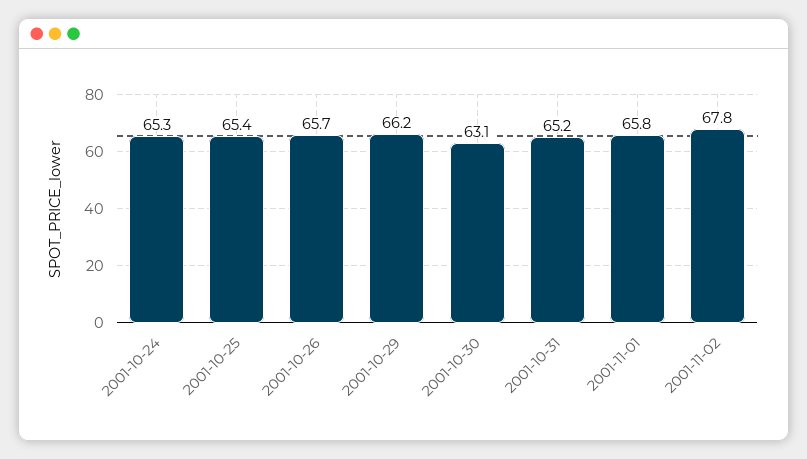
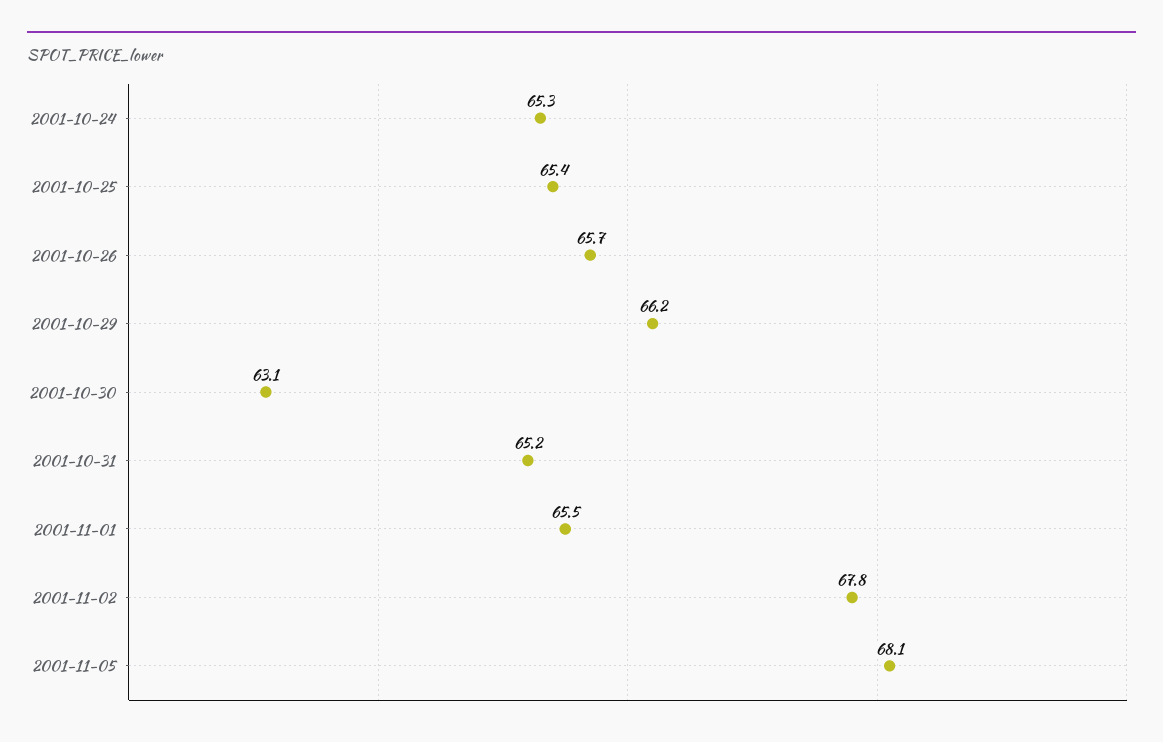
2001-11-01: 65.8 -> 65.5
2001-11-05: none -> 68.1

